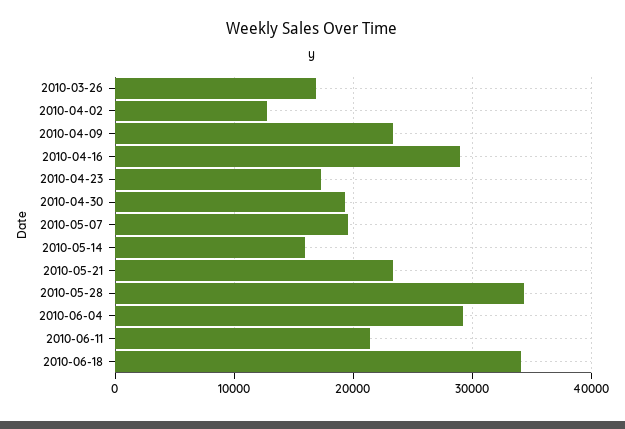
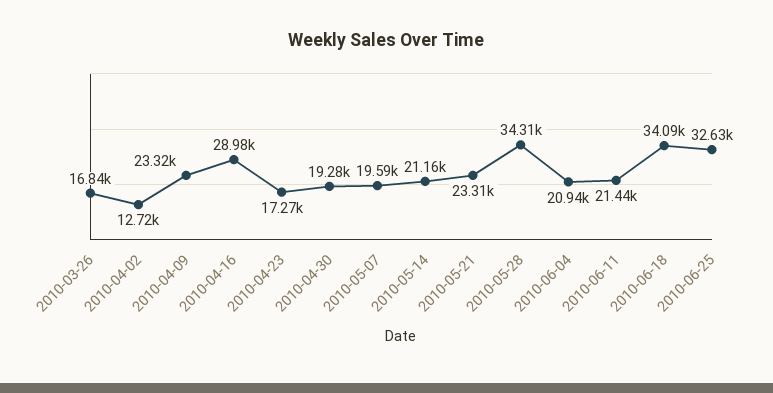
2010-05-14: 16000 -> 21160
2010-06-04: 29000 -> 20940
2010-06-25: none -> 32630

